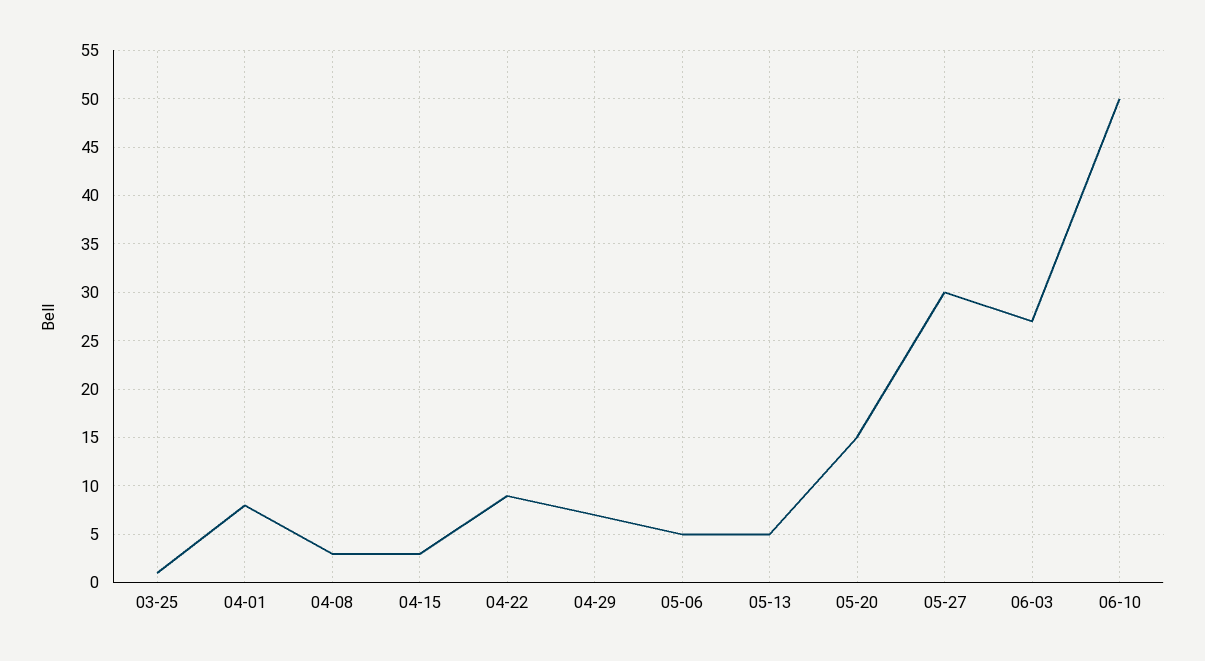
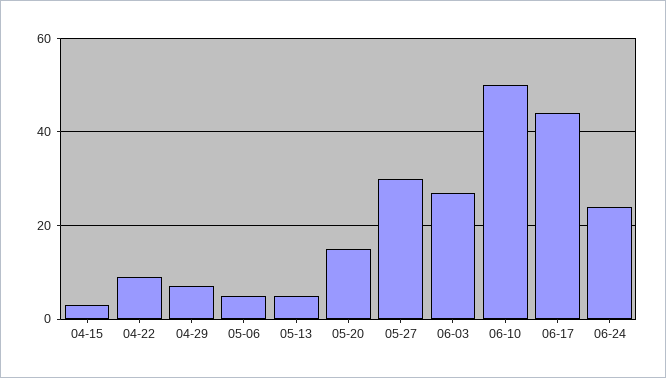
03-25: 1 -> none
04-01: 8 -> none
04-08: 3 -> none
06-17: none -> 45
06-24: none -> 25

